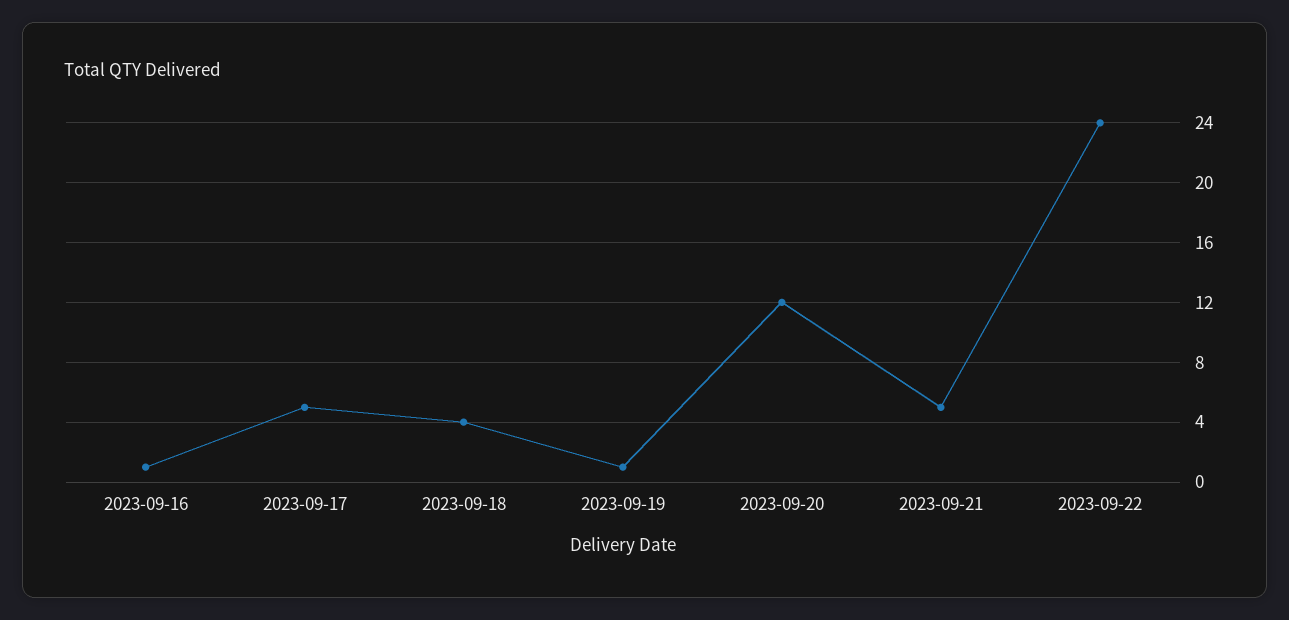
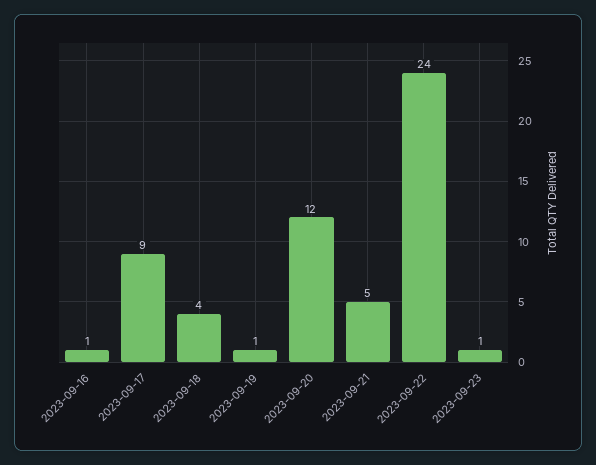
2023-09-17: 5 -> 9
2023-09-23: none -> 1

